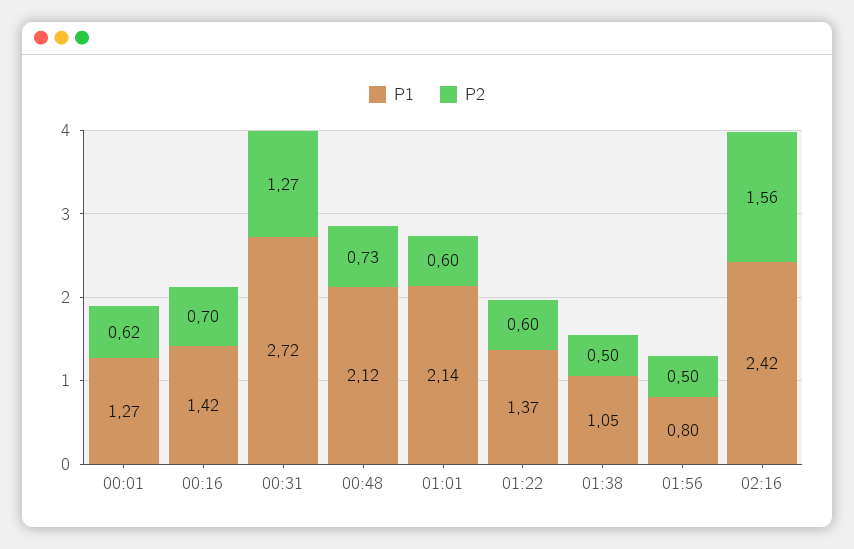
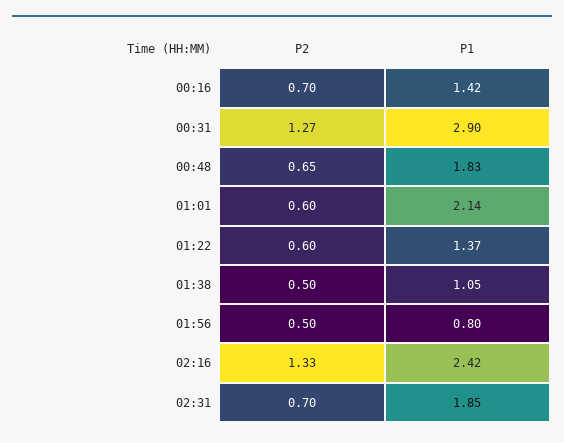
P1, 00:01: 1.27 -> none
P2, 00:01: 0.62 -> none
P1, 00:31: 2.72 -> 2.9
P1, 00:48: 2.12 -> 1.83
P2, 00:48: 0.73 -> 0.65
P2, 02:16: 1.56 -> 1.33
P2, 02:31: none -> 0.7
P1, 02:31: none -> 1.85

